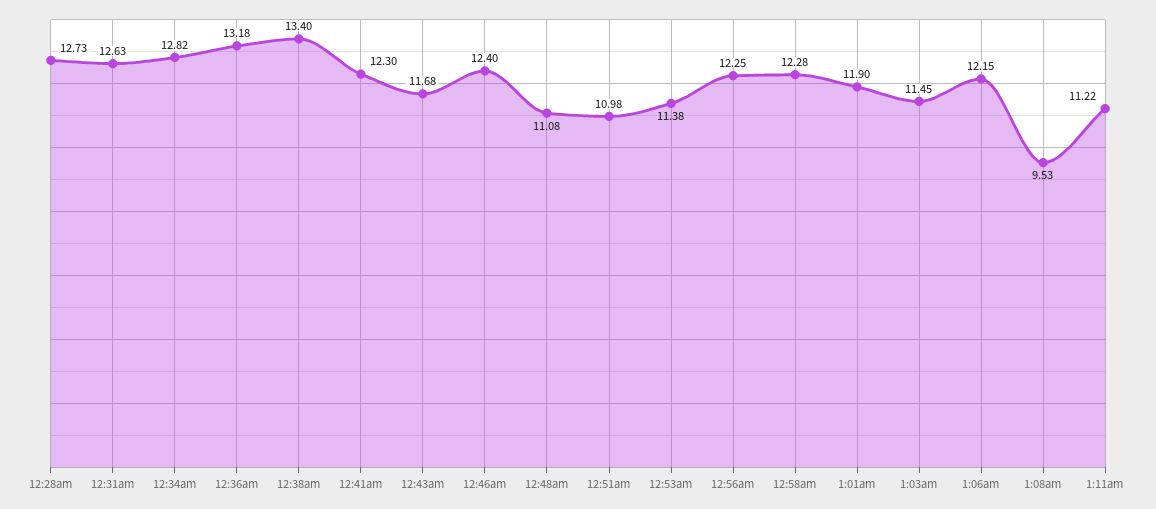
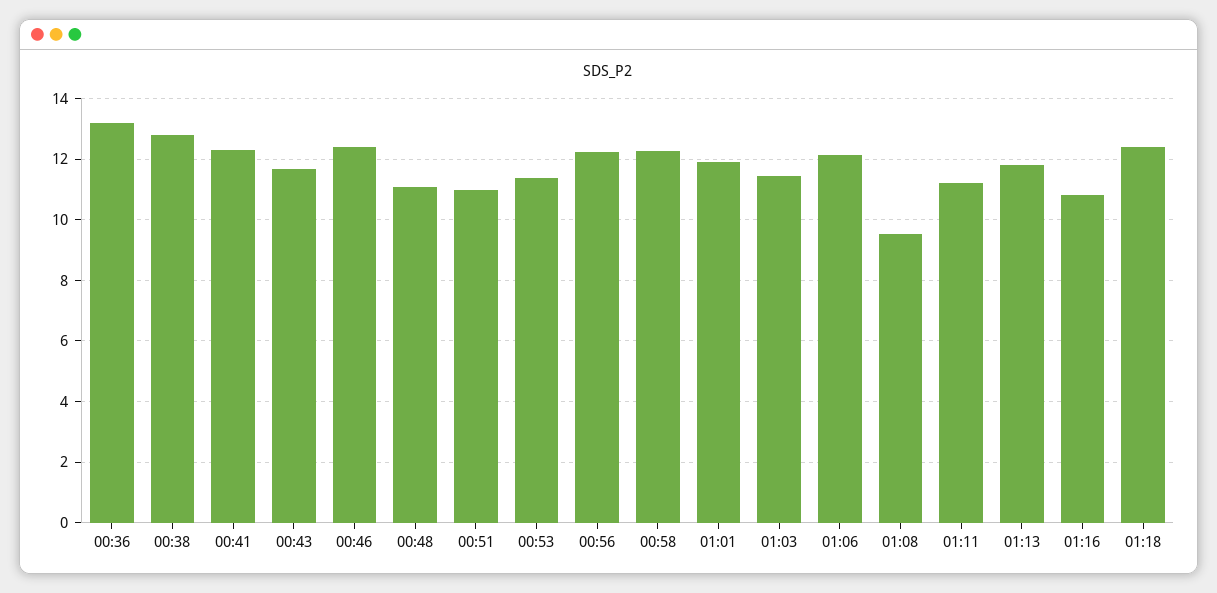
12:28am: 12.73 -> none
12:31am: 12.63 -> none
12:34am: 12.82 -> none
12:38am: 13.4 -> 12.8
01:13: none -> 11.8
01:16: none -> 10.8
01:18: none -> 12.4

